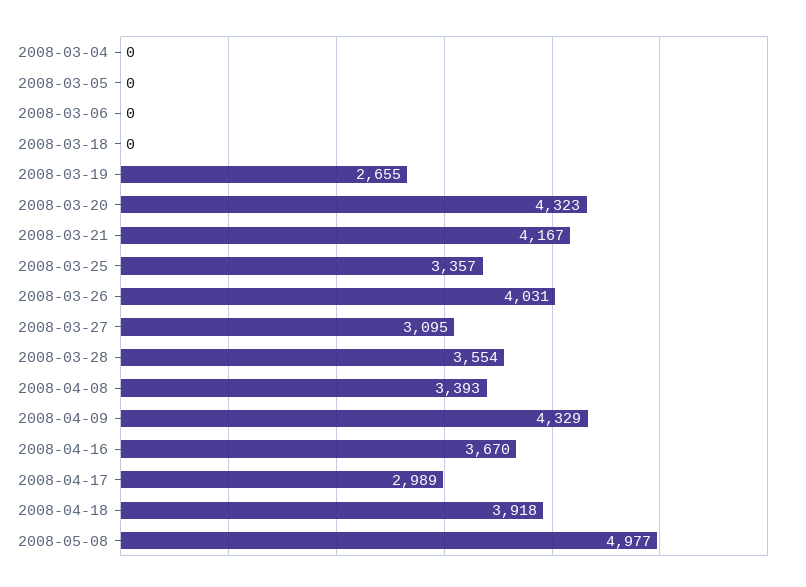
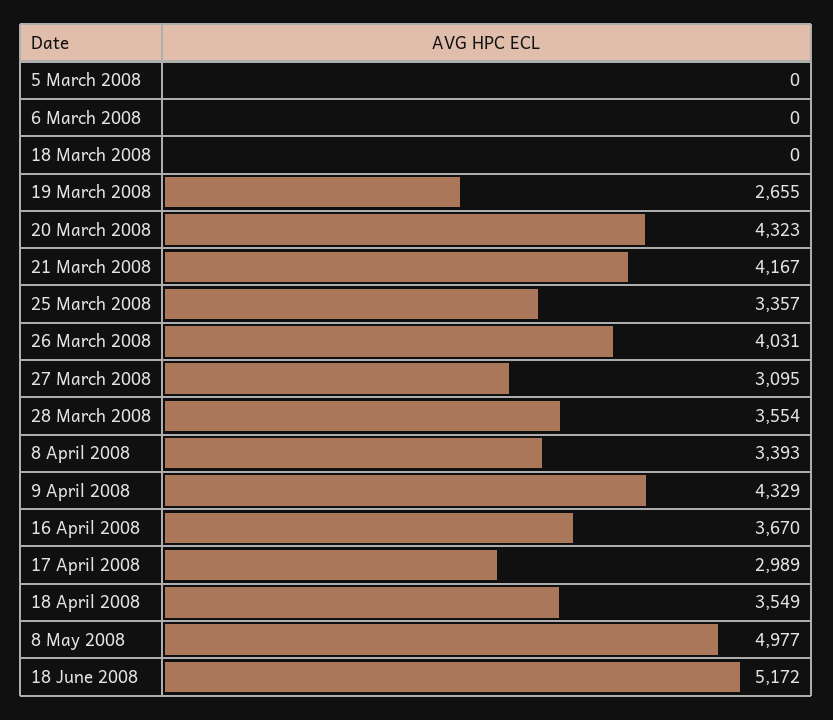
2008-03-04: 0 -> none
2008-04-18: 3918 -> 3549
18 June 2008: none -> 5172

